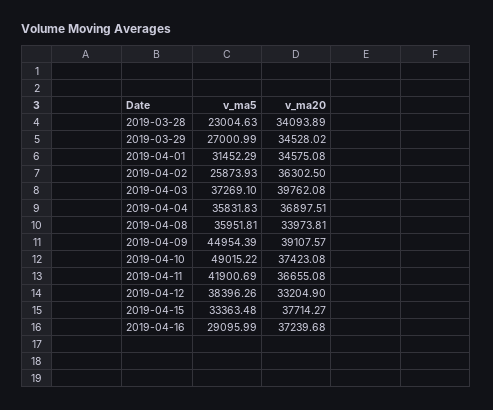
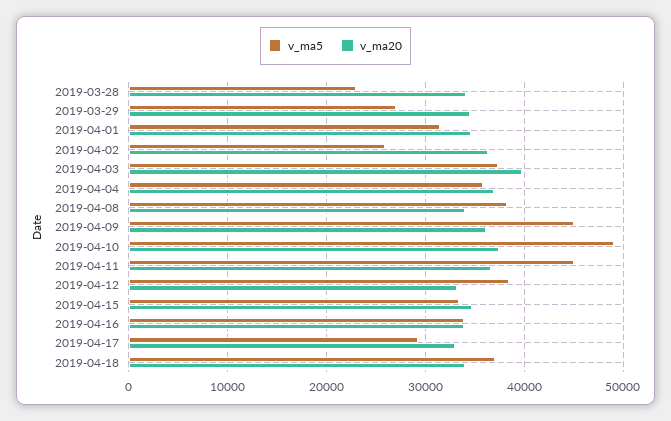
v_ma5, 2019-04-08: 35951.81 -> 38000
v_ma20, 2019-04-09: 39107.57 -> 36000
v_ma5, 2019-04-11: 41900.69 -> 45000
v_ma20, 2019-04-15: 37714.27 -> 35000
v_ma5, 2019-04-16: 29095.99 -> 34000
v_ma20, 2019-04-16: 37239.68 -> 34000
v_ma5, 2019-04-17: none -> 29000
v_ma20, 2019-04-17: none -> 33000
v_ma5, 2019-04-18: none -> 37000
v_ma20, 2019-04-18: none -> 34000

